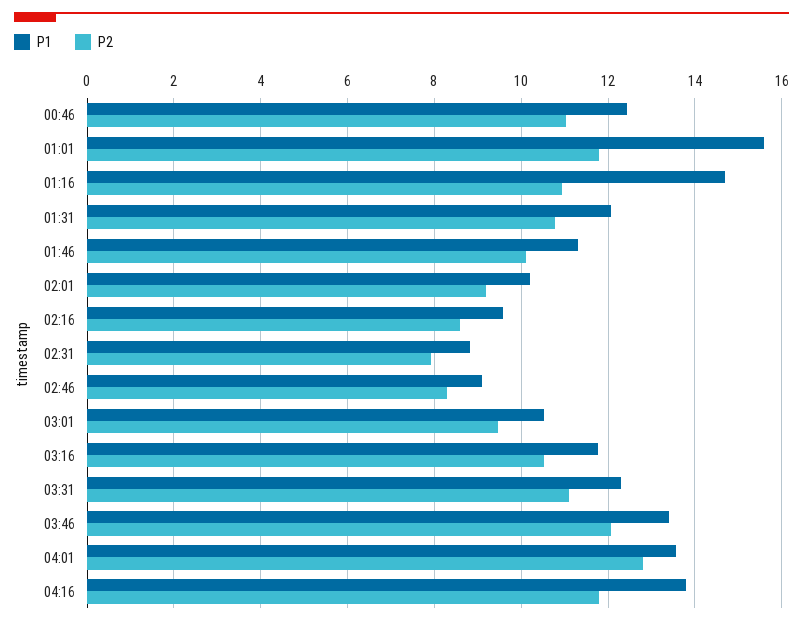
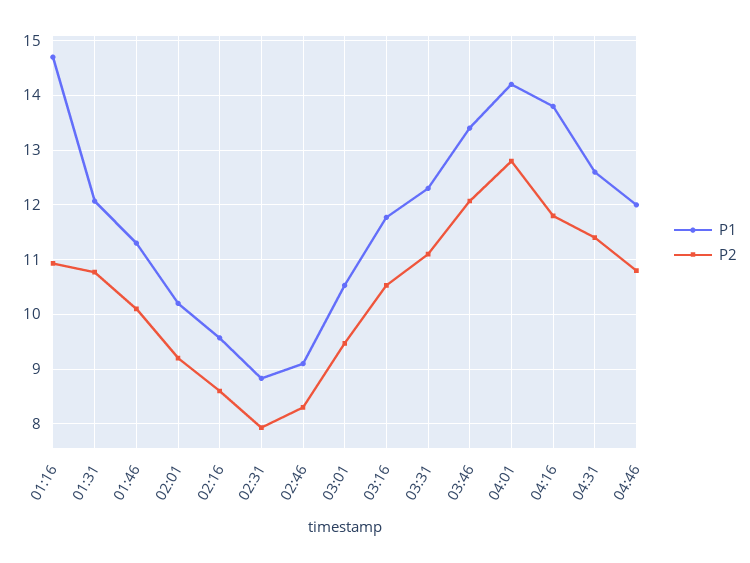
P1, 00:46: 12.4 -> none
P2, 00:46: 11 -> none
P1, 01:01: 15.6 -> none
P2, 01:01: 11.8 -> none
P1, 04:01: 13.6 -> 14.2
P1, 04:31: none -> 12.6
P2, 04:31: none -> 11.4
P1, 04:46: none -> 12
P2, 04:46: none -> 10.8

